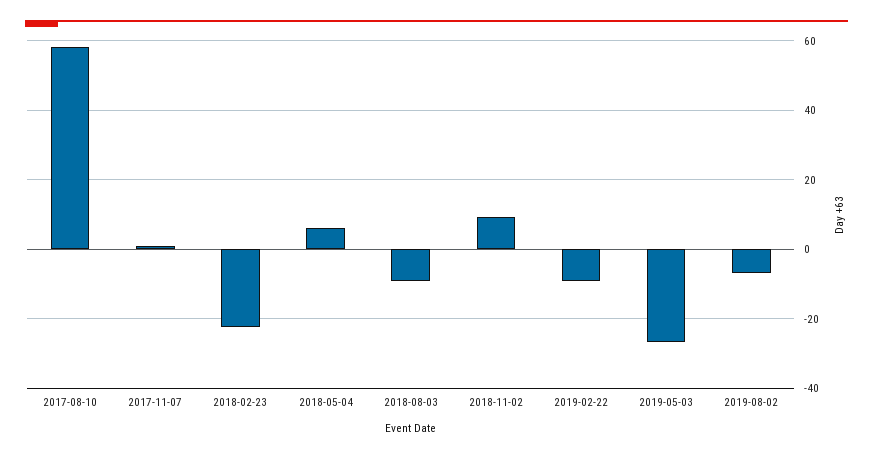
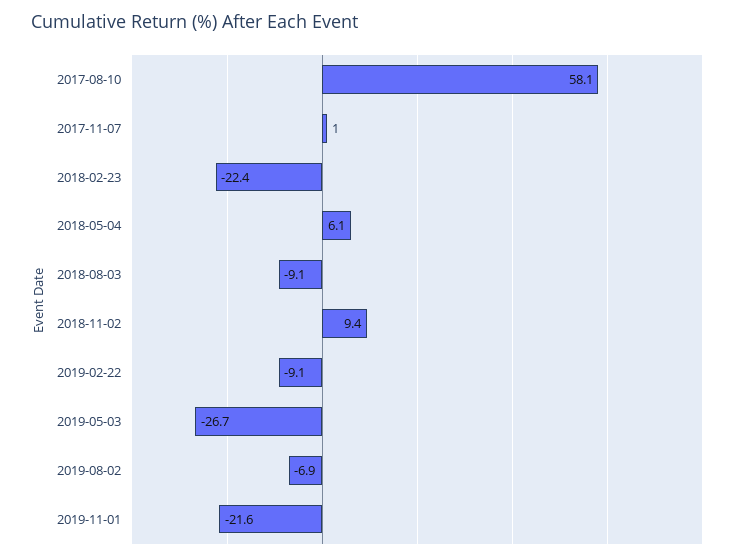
2019-11-01: none -> -21.6

